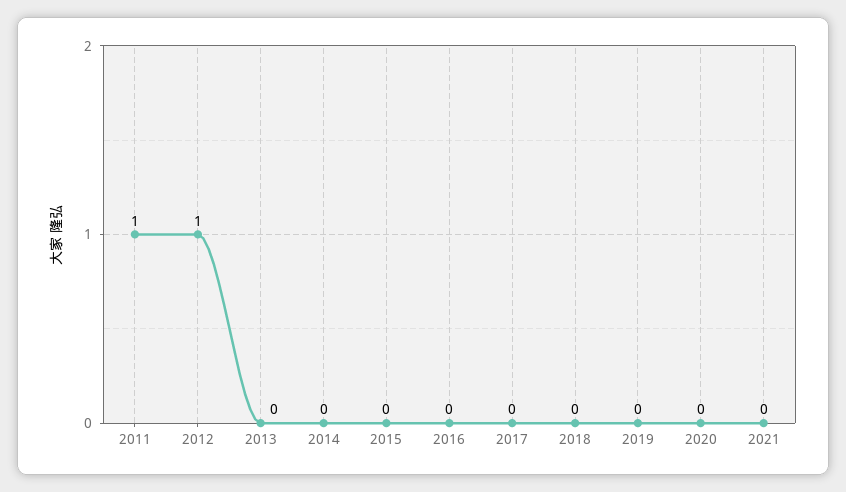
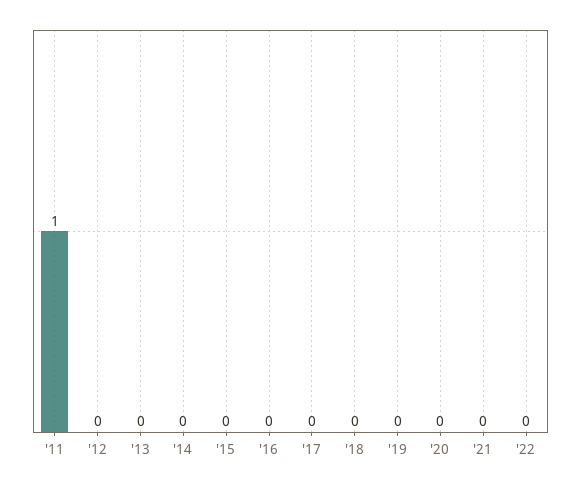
2012: 1 -> 0
'22: none -> 0

